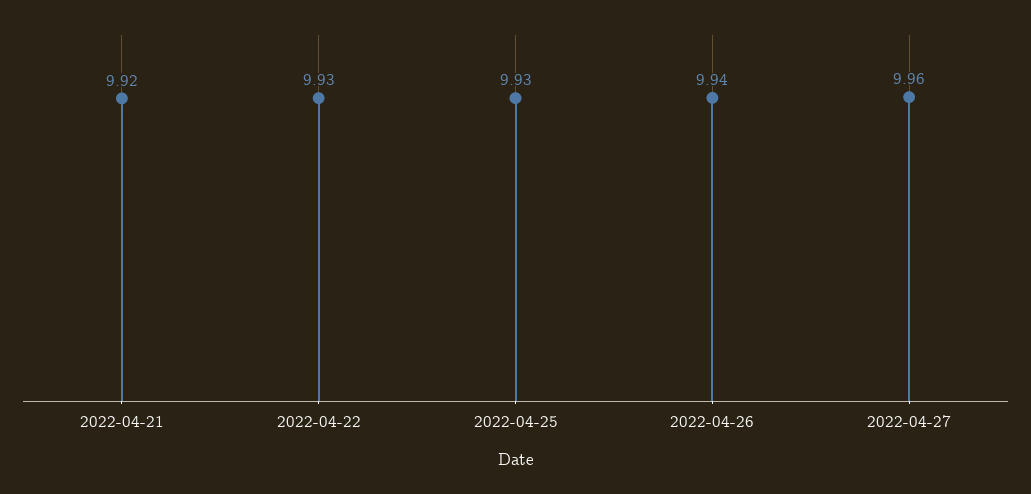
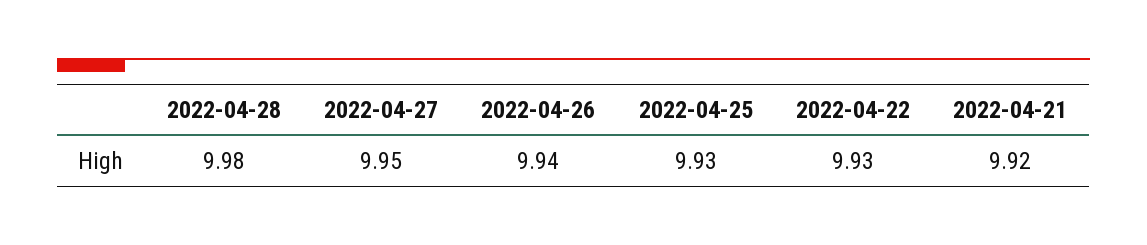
2022-04-27: 9.96 -> 9.95
2022-04-28: none -> 9.98

